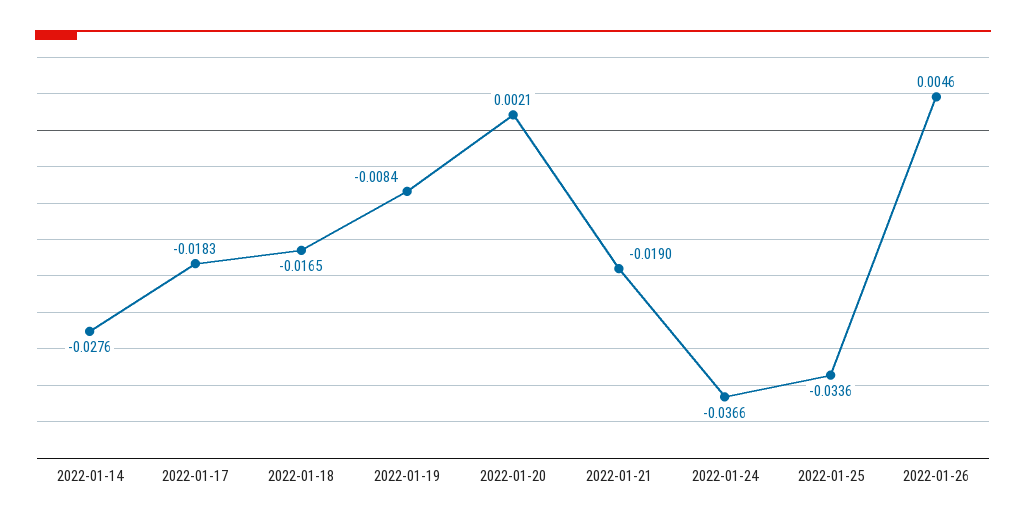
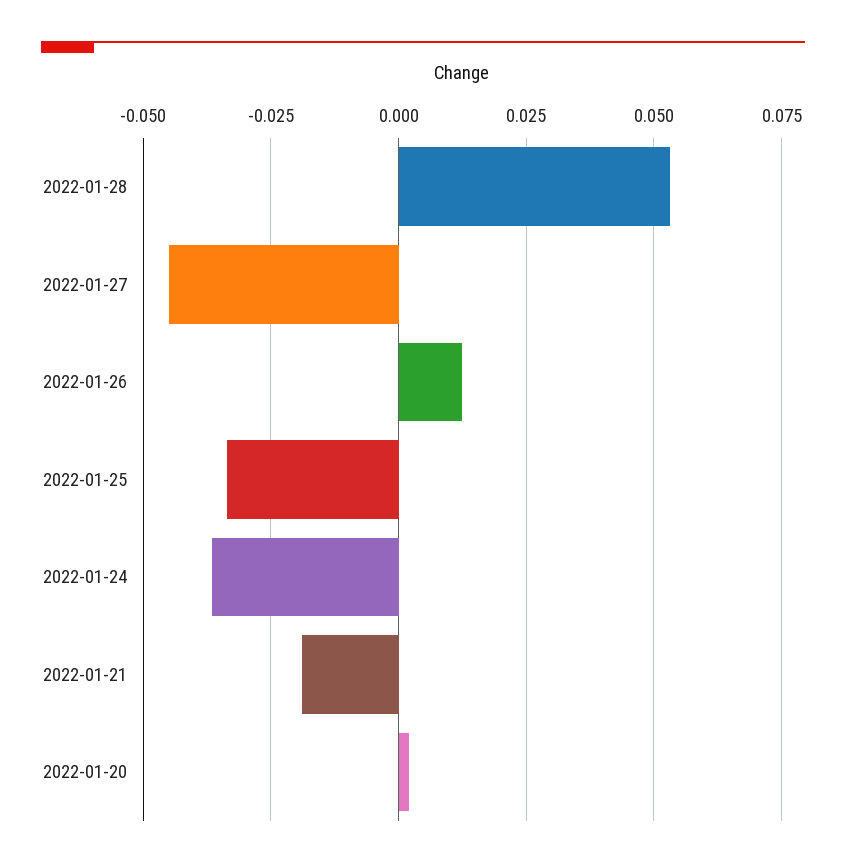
2022-01-14: -0.0276 -> none
2022-01-17: -0.0183 -> none
2022-01-18: -0.0165 -> none
2022-01-19: -0.0084 -> none
2022-01-26: 0.0046 -> 0.0125
2022-01-28: none -> 0.0525
2022-01-27: none -> -0.045

